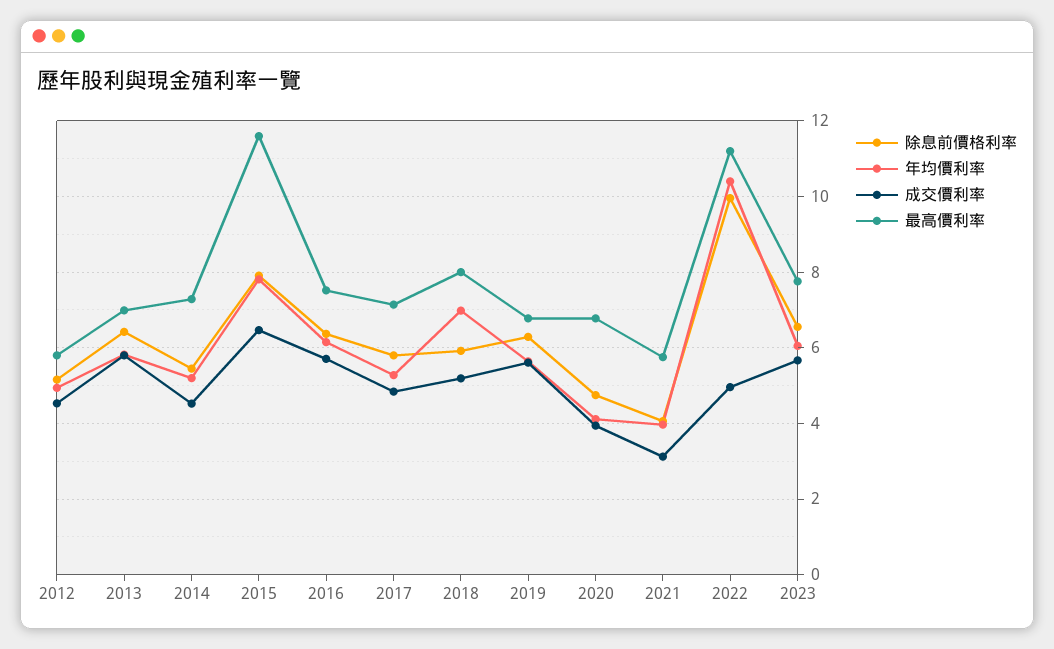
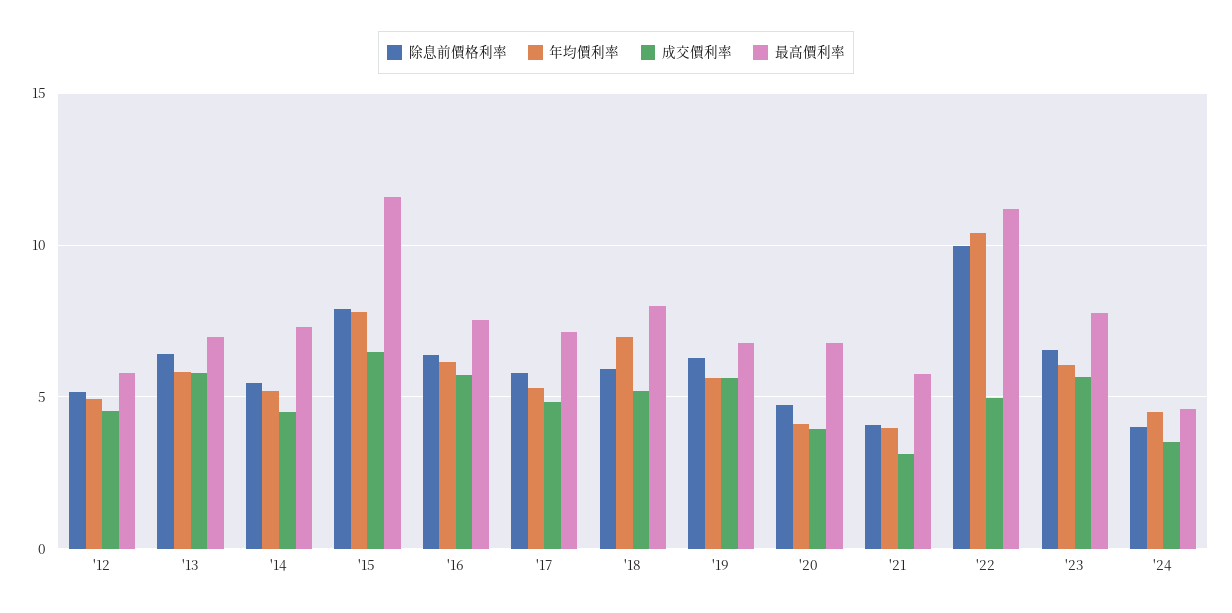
除息前價格利率, '24: none -> 4
年均價利率, '24: none -> 4.5
成交價利率, '24: none -> 3.5
最高價利率, '24: none -> 4.5

